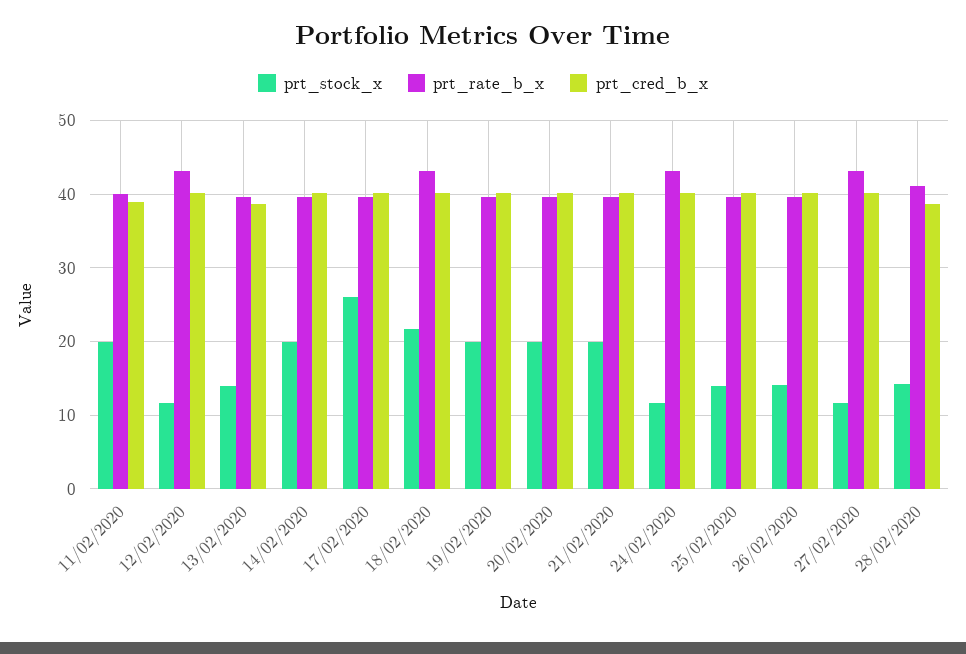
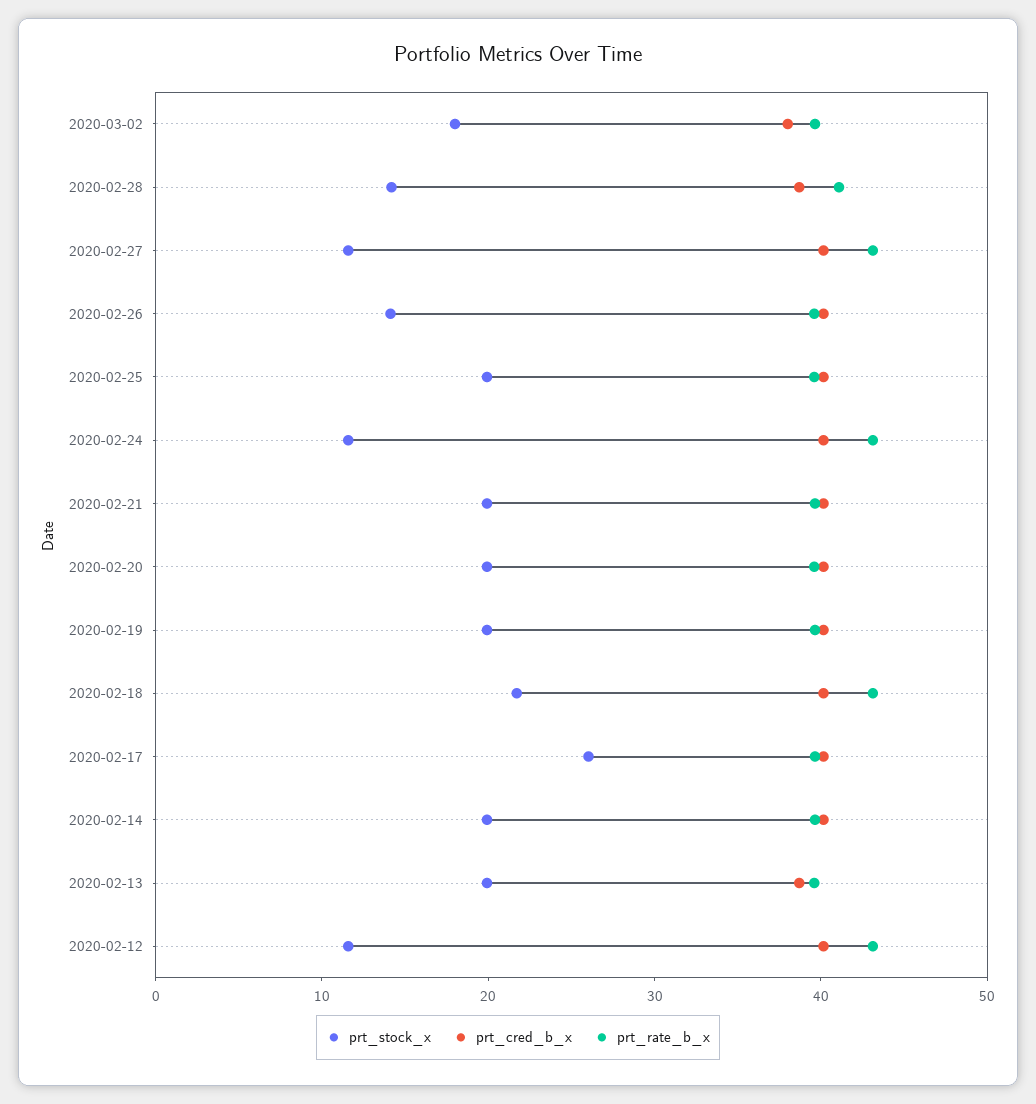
prt_stock_x, 11/02/2020: 20 -> none
prt_rate_b_x, 11/02/2020: 40 -> none
prt_cred_b_x, 11/02/2020: 39 -> none
prt_stock_x, 13/02/2020: 14 -> 20
prt_stock_x, 25/02/2020: 14 -> 20
prt_stock_x, 2020-03-02: none -> 18
prt_cred_b_x, 2020-03-02: none -> 38
prt_rate_b_x, 2020-03-02: none -> 40

